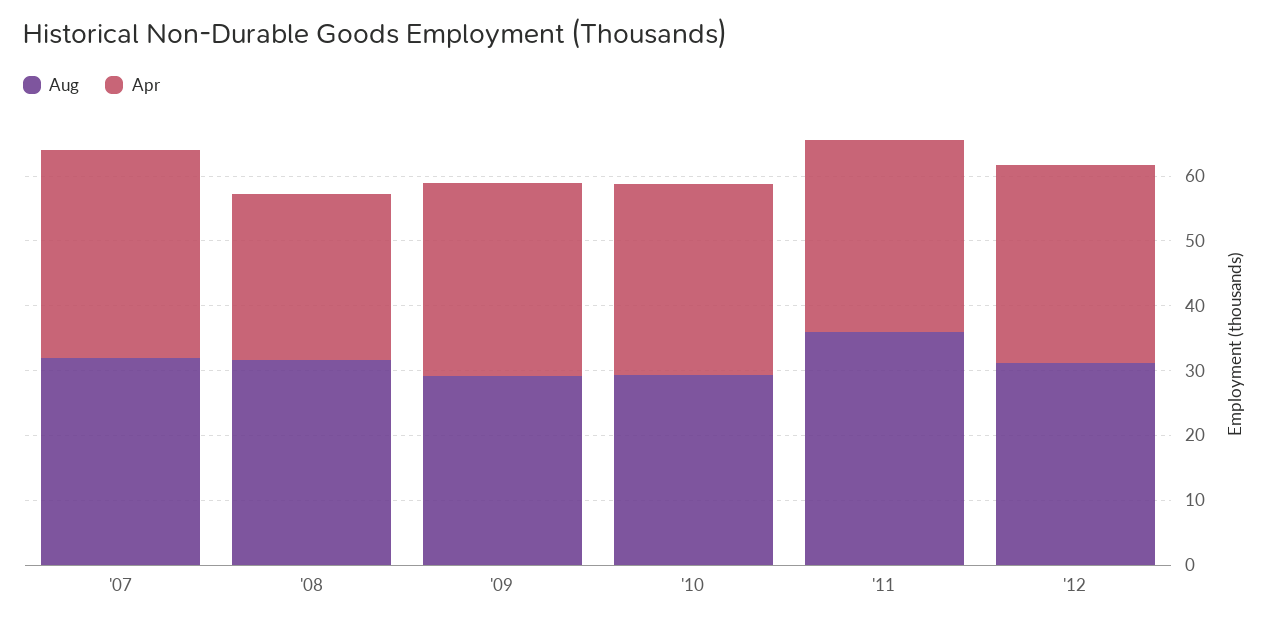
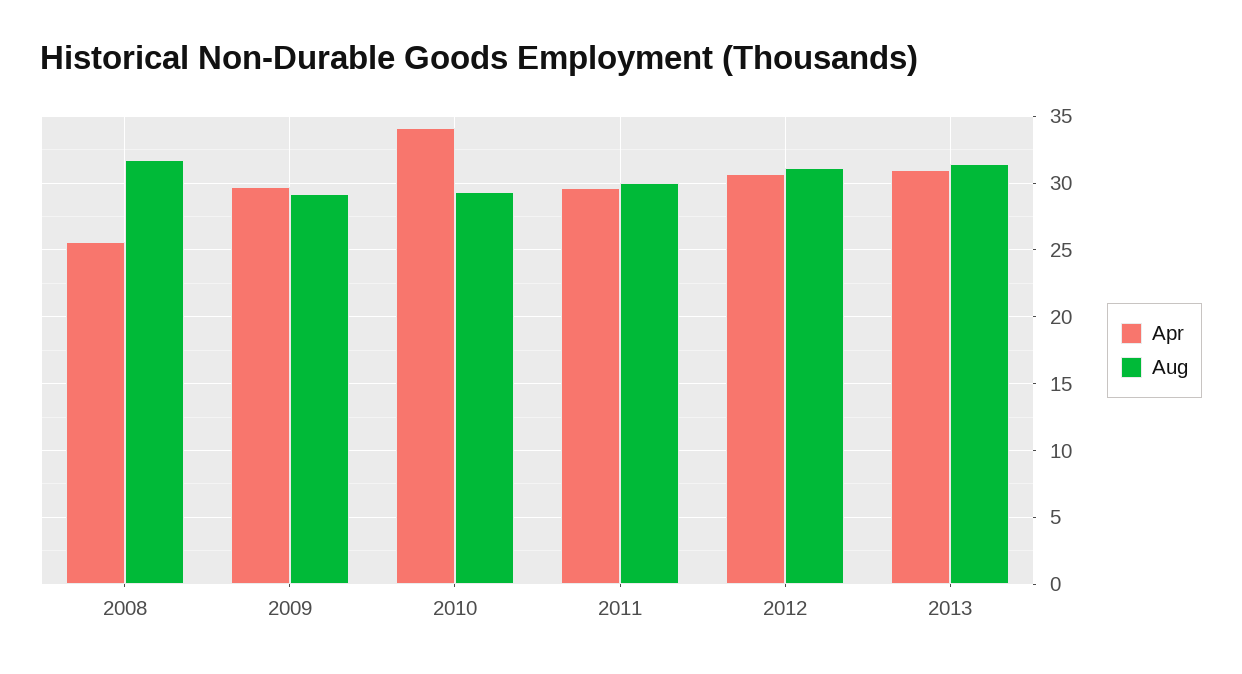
Aug, '07: 32 -> none
Apr, '07: 32 -> none
Apr, '10: 30 -> 34
Aug, '11: 36 -> 30
Apr, 2013: none -> 31
Aug, 2013: none -> 31.5

